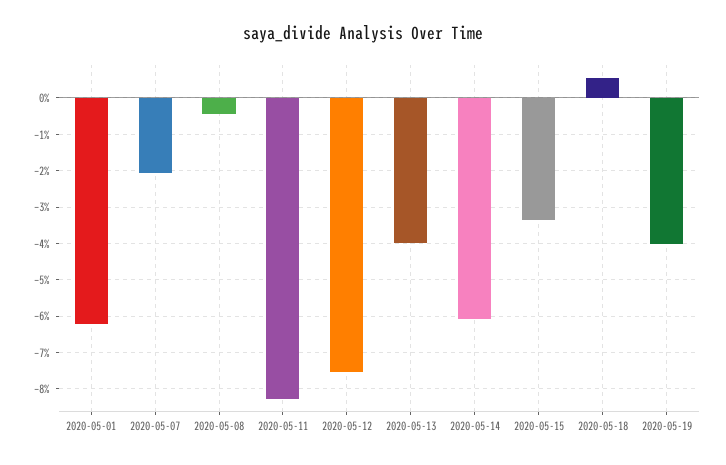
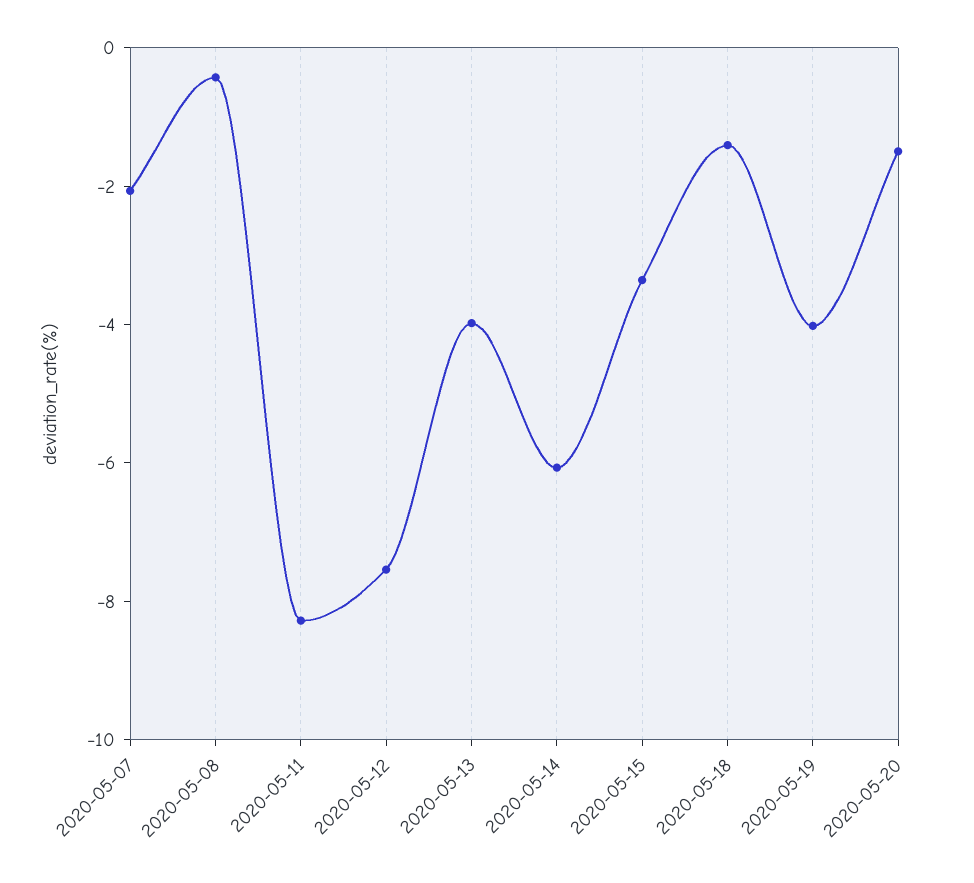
2020-05-01: -6.2 -> none
2020-05-18: 0.6 -> -1.5
2020-05-20: none -> -1.5

